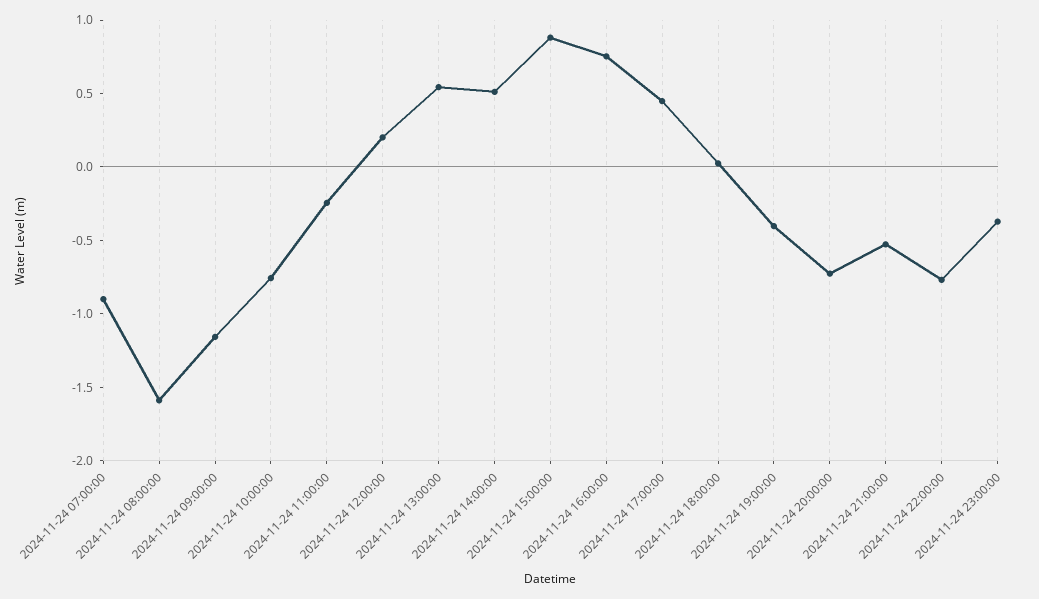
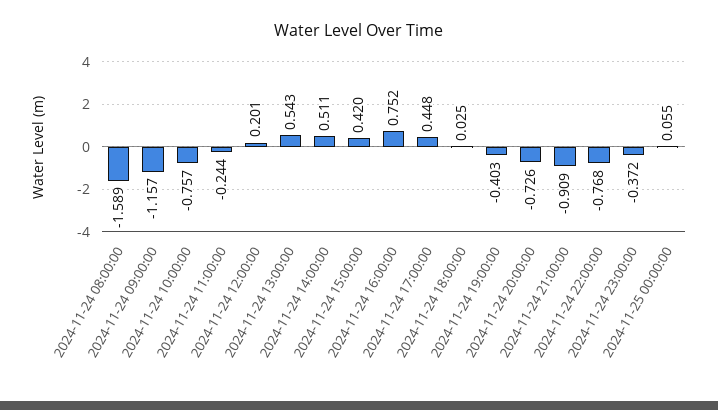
2024-11-24 07:00:00: -0.9 -> none
2024-11-24 15:00:00: 0.9 -> 0.42
2024-11-24 21:00:00: -0.5 -> -0.909
2024-11-25 00:00:00: none -> 0.055

